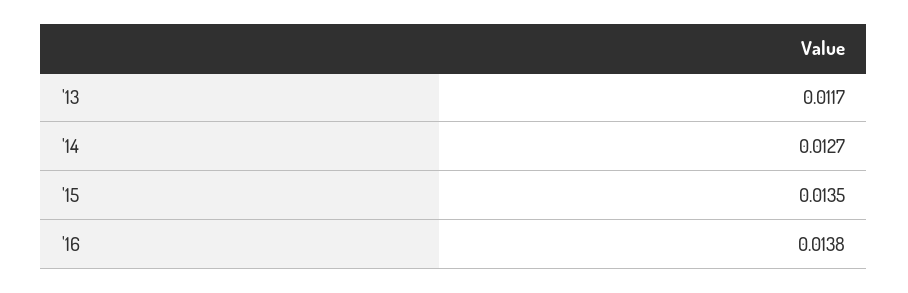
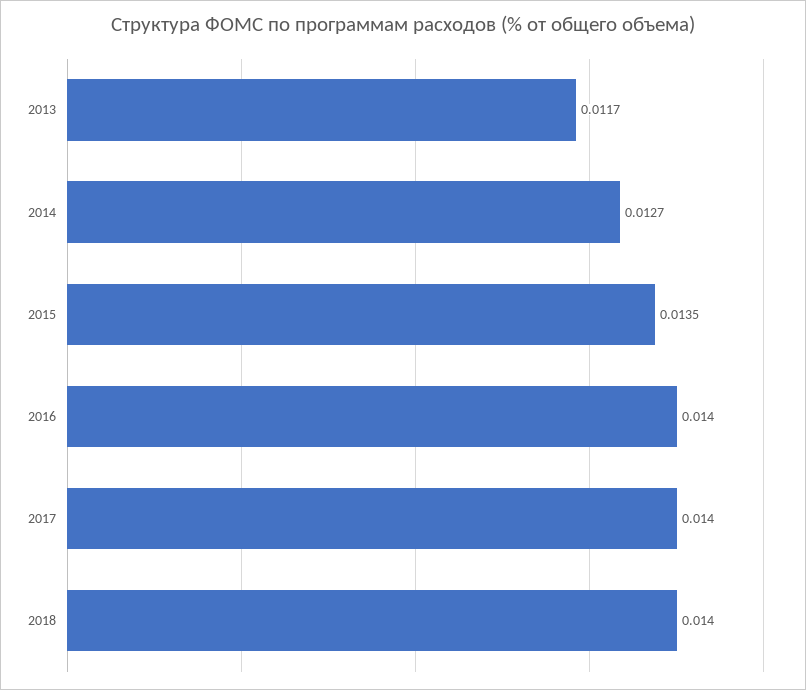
'16: 0.0138 -> 0.014
2017: none -> 0.014
2018: none -> 0.014

